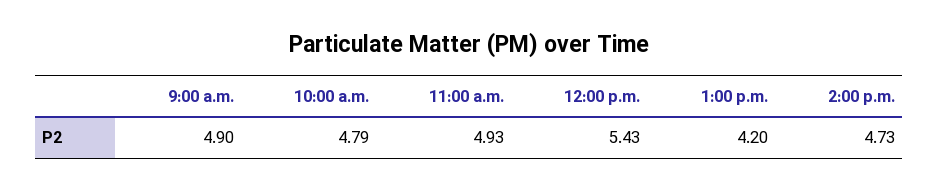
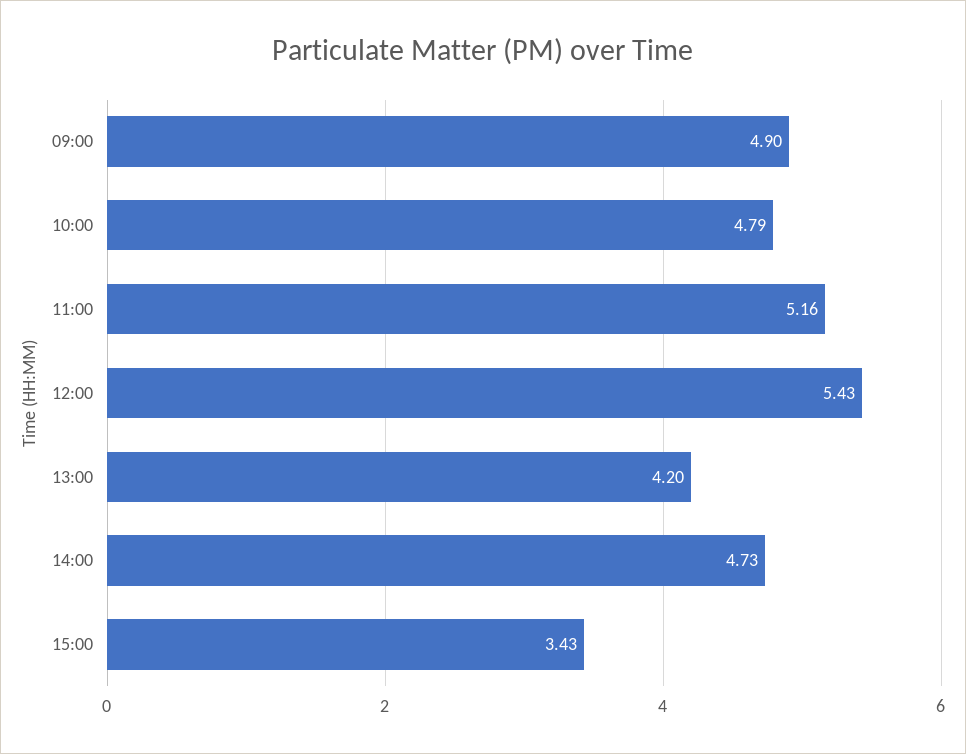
11:00 a.m.: 4.93 -> 5.16
15:00: none -> 3.43

